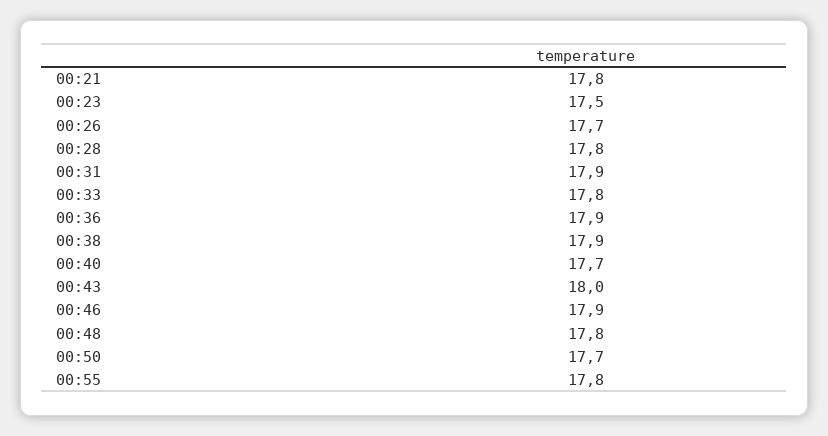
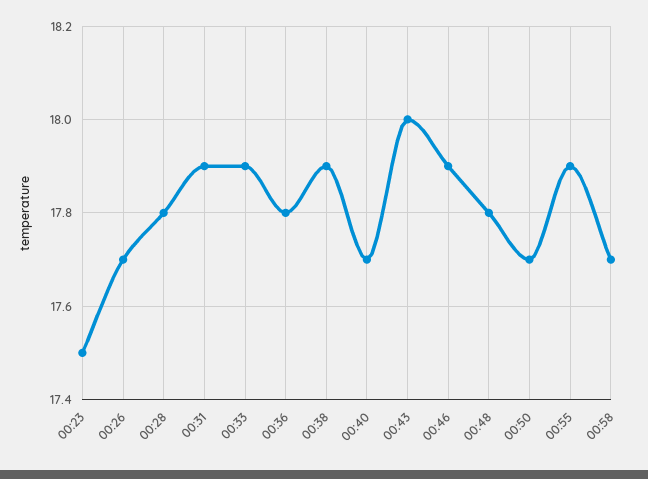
00:21: 17.8 -> none
00:33: 17.8 -> 17.9
00:36: 17.9 -> 17.8
00:55: 17.8 -> 17.9
00:58: none -> 17.7

